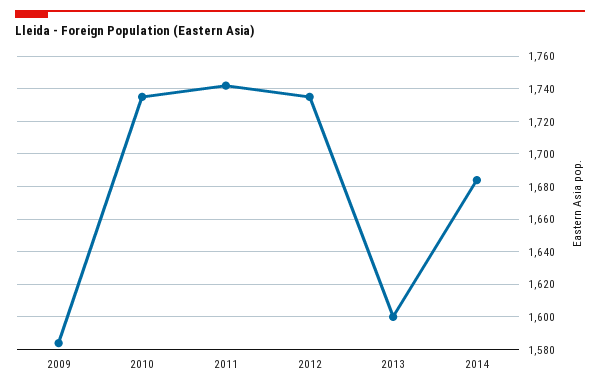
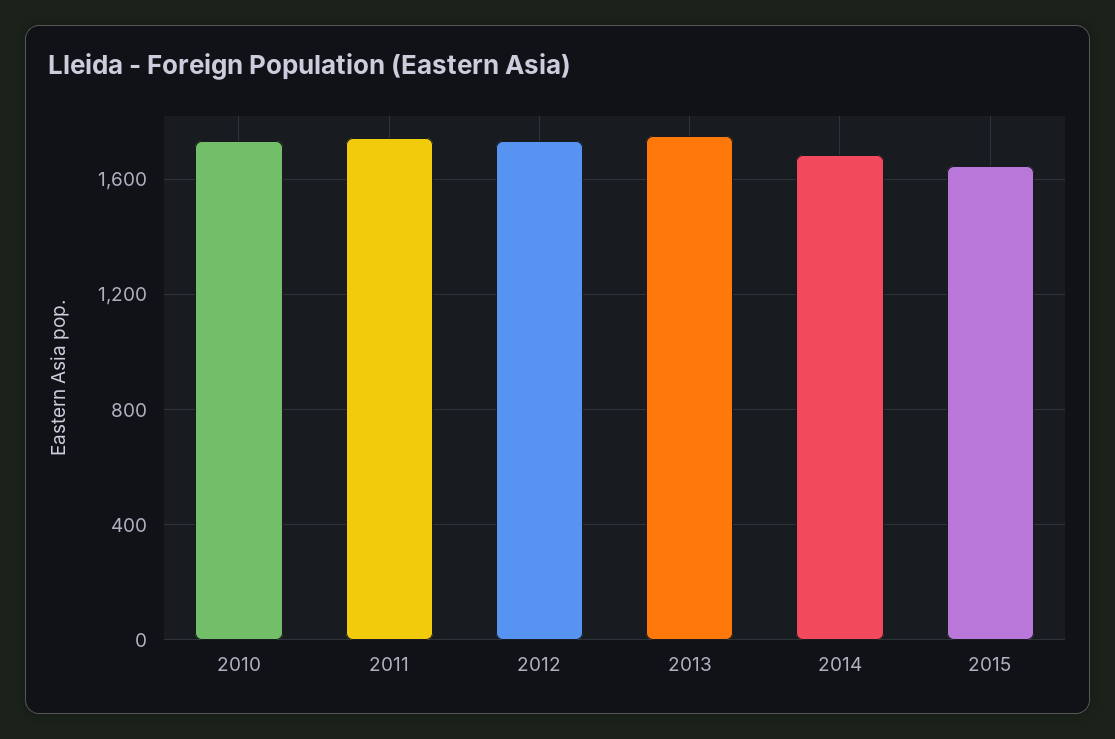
2009: 1585 -> none
2013: 1600 -> 1750
2015: none -> 1650

